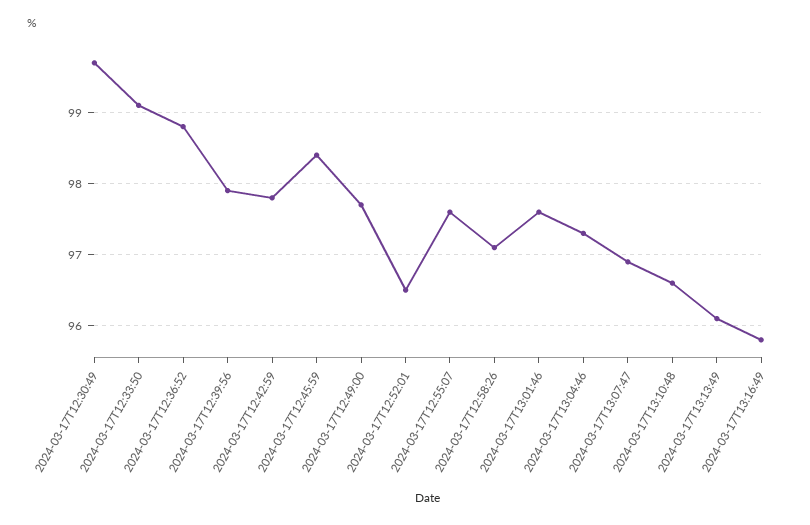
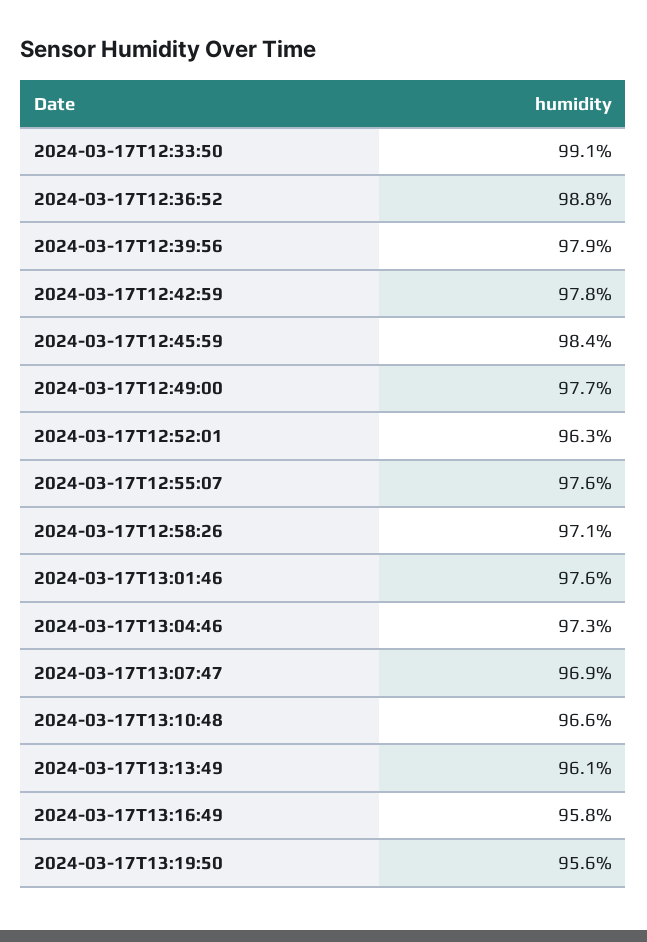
2024-03-17T12:30:49: 99.7 -> none
2024-03-17T12:52:01: 96.5 -> 96.3
2024-03-17T13:19:50: none -> 95.6

